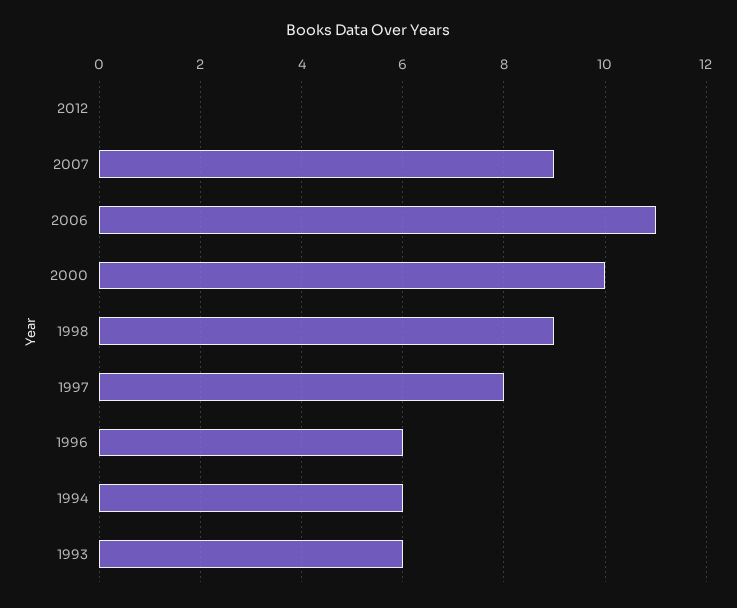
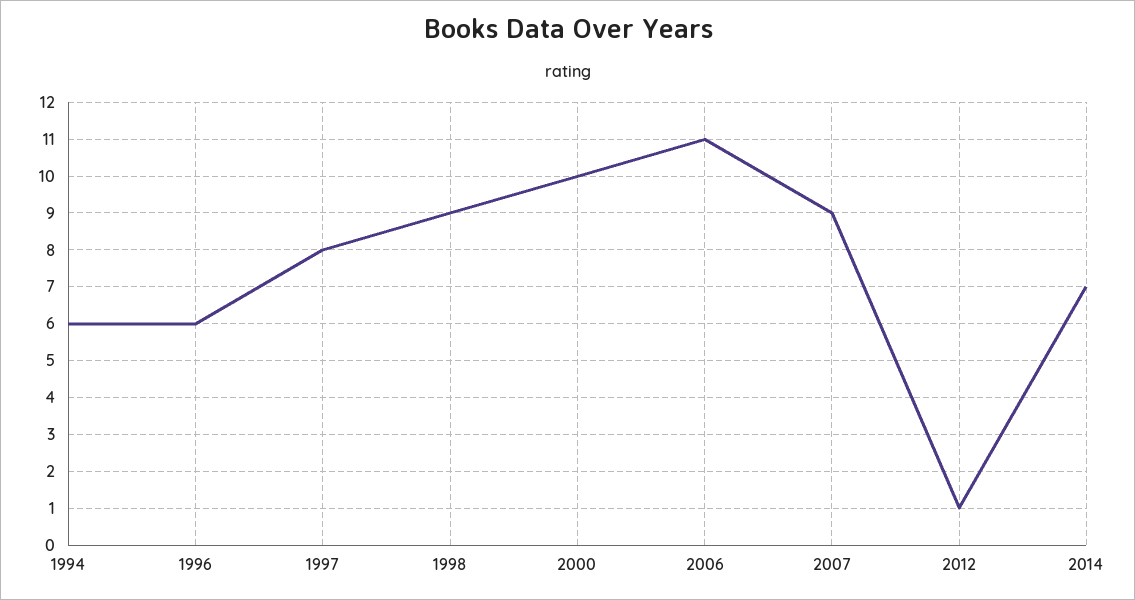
2012: 0 -> 1
1993: 6 -> none
2014: none -> 7

